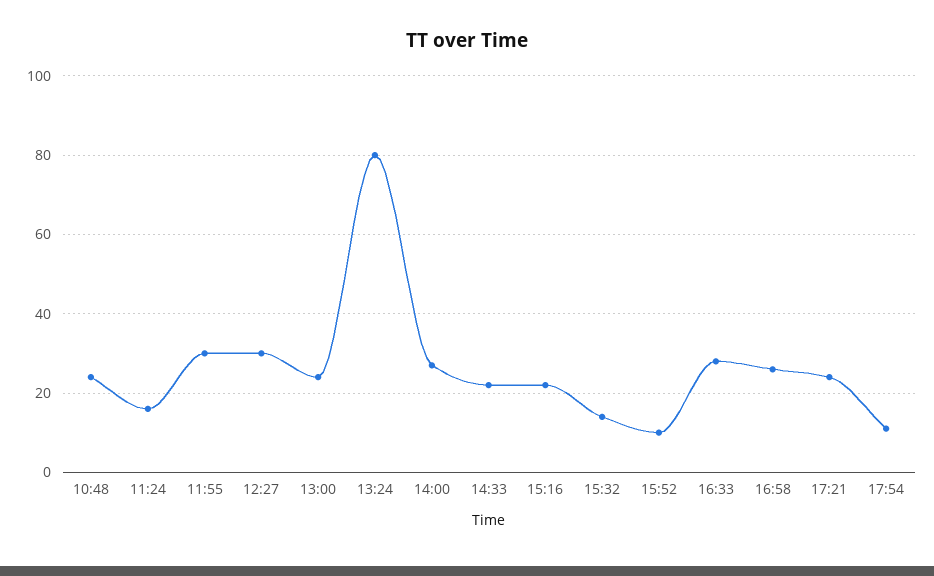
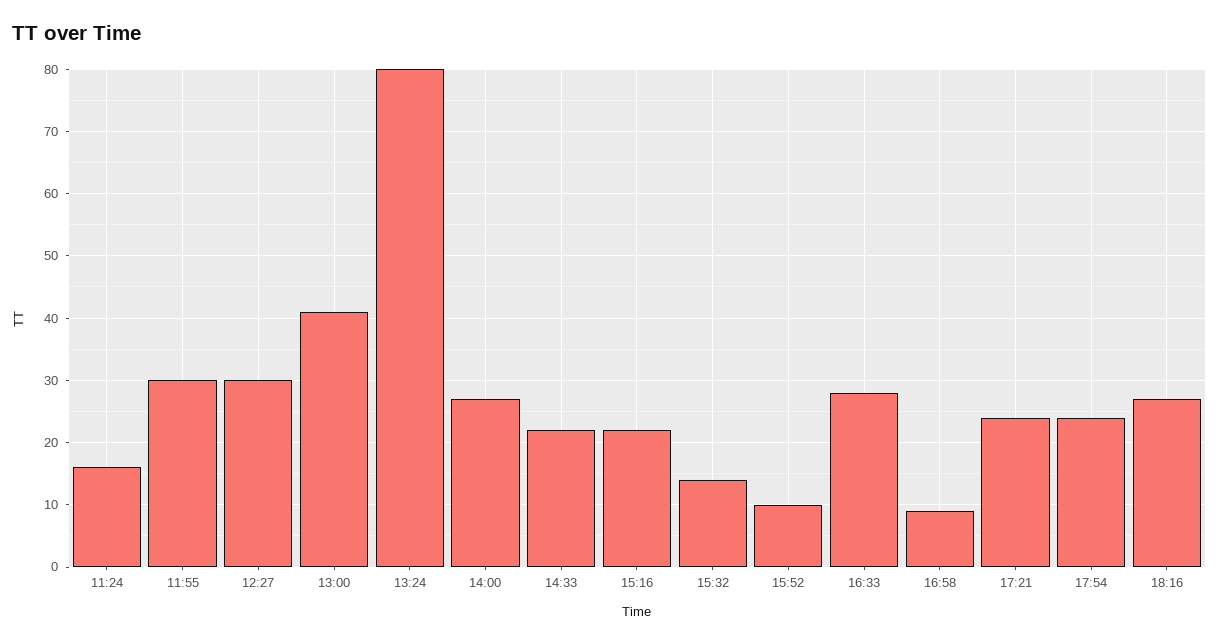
10:48: 25 -> none
13:00: 25 -> 41
16:58: 25 -> 9
17:54: 10 -> 24
18:16: none -> 27

